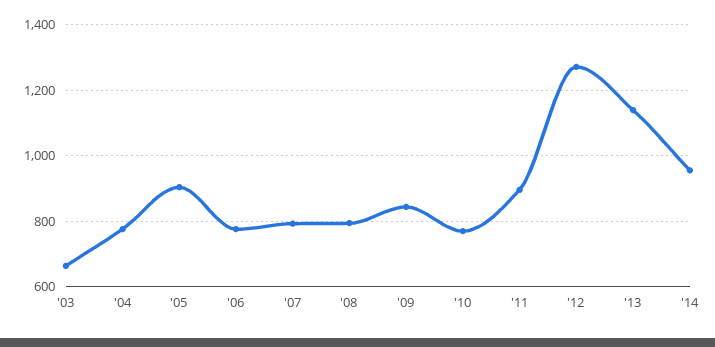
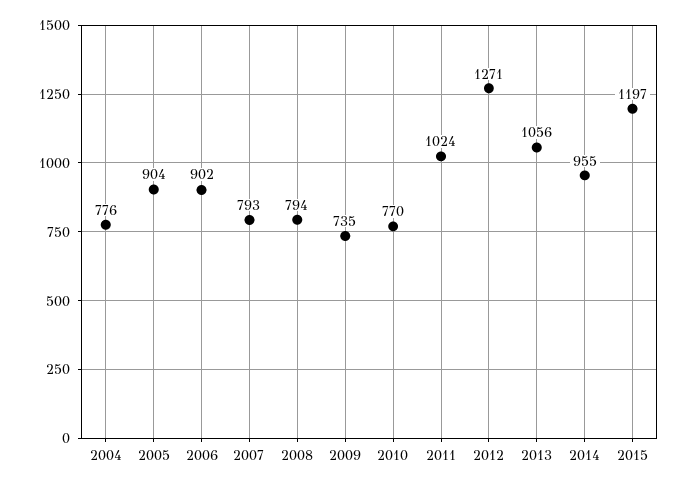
'03: 660 -> none
'06: 780 -> 902
'09: 840 -> 735
'11: 900 -> 1024
'13: 1140 -> 1056
2015: none -> 1197

